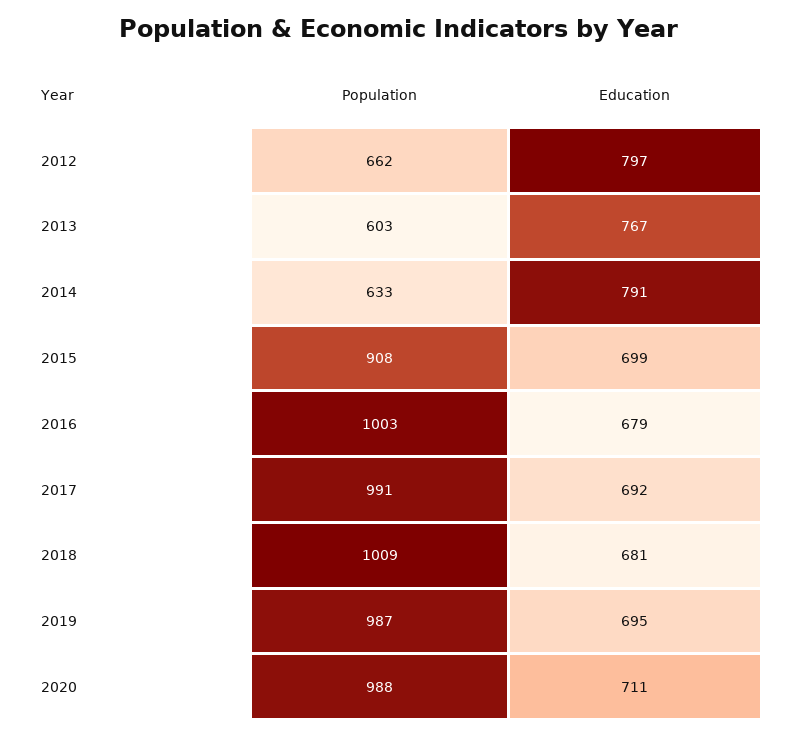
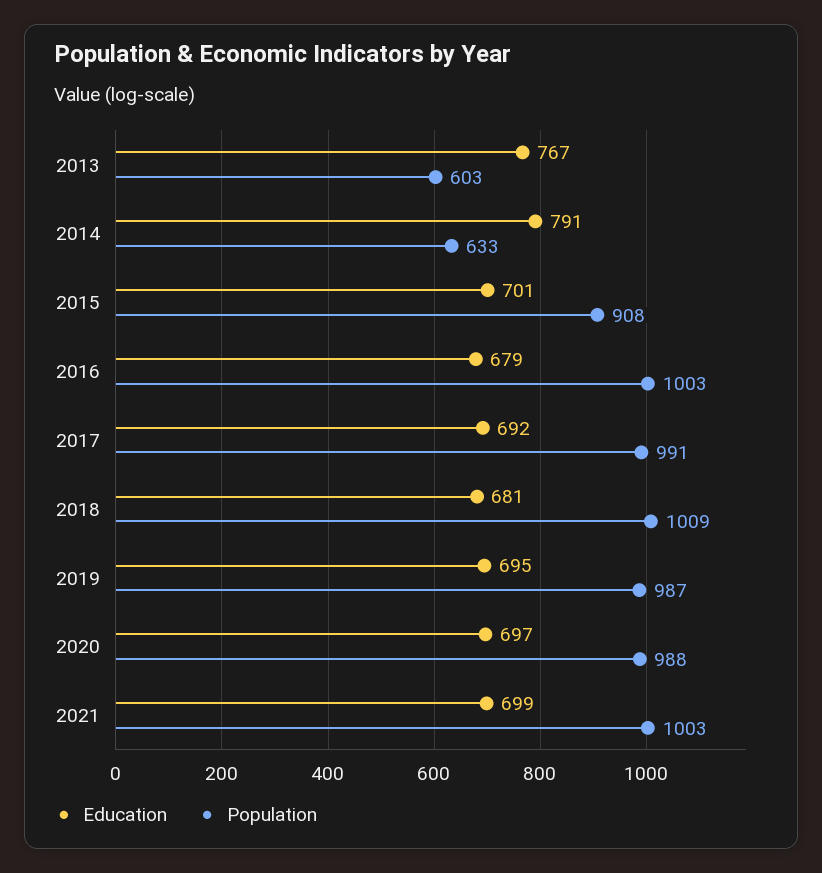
Population, 2012: 662 -> none
Education, 2012: 797 -> none
Education, 2015: 699 -> 701
Education, 2020: 711 -> 697
Education, 2021: none -> 699
Population, 2021: none -> 1003

